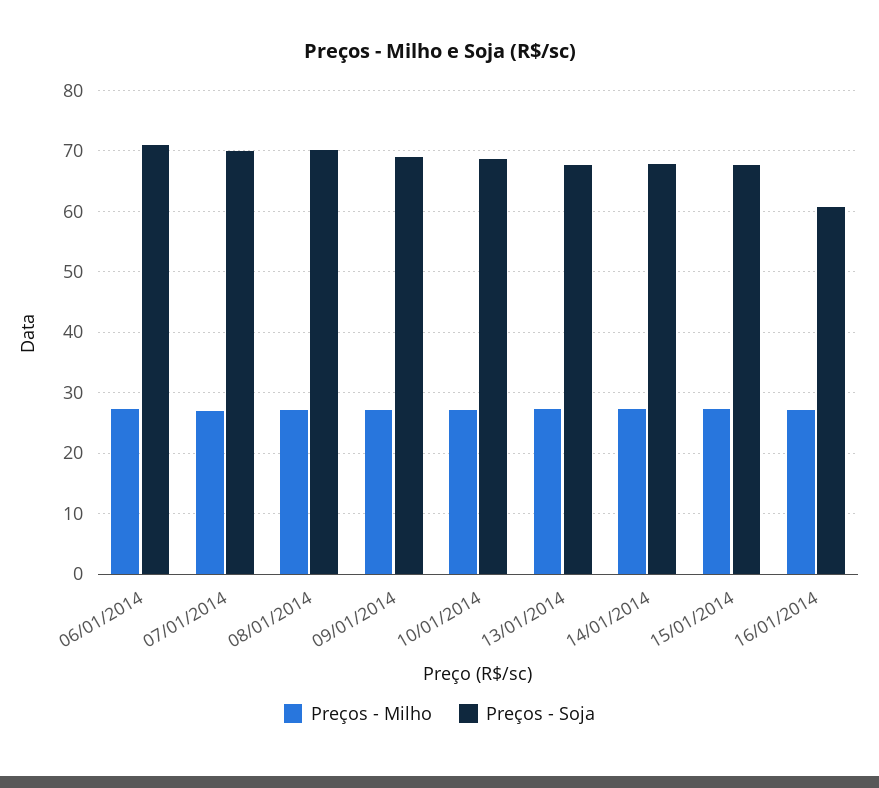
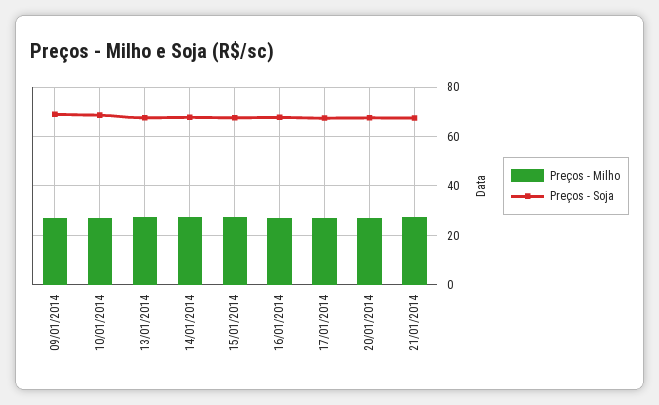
Preços - Milho, 06/01/2014: 27 -> none
Preços - Soja, 06/01/2014: 71 -> none
Preços - Milho, 07/01/2014: 27 -> none
Preços - Soja, 07/01/2014: 70 -> none
Preços - Milho, 08/01/2014: 27 -> none
Preços - Soja, 08/01/2014: 70 -> none
Preços - Soja, 16/01/2014: 61 -> 67.5
Preços - Milho, 17/01/2014: none -> 27.5
Preços - Soja, 17/01/2014: none -> 67.5
Preços - Milho, 20/01/2014: none -> 27.5
Preços - Soja, 20/01/2014: none -> 67.5
Preços - Milho, 21/01/2014: none -> 27.5
Preços - Soja, 21/01/2014: none -> 67.5

